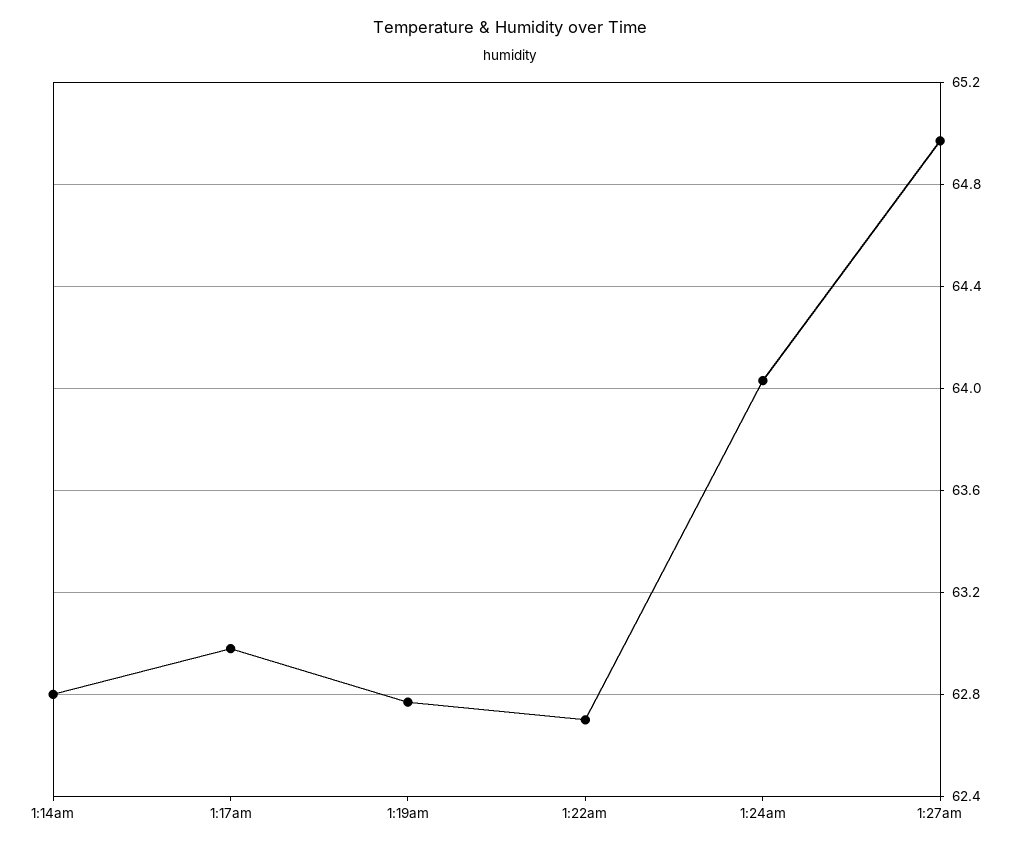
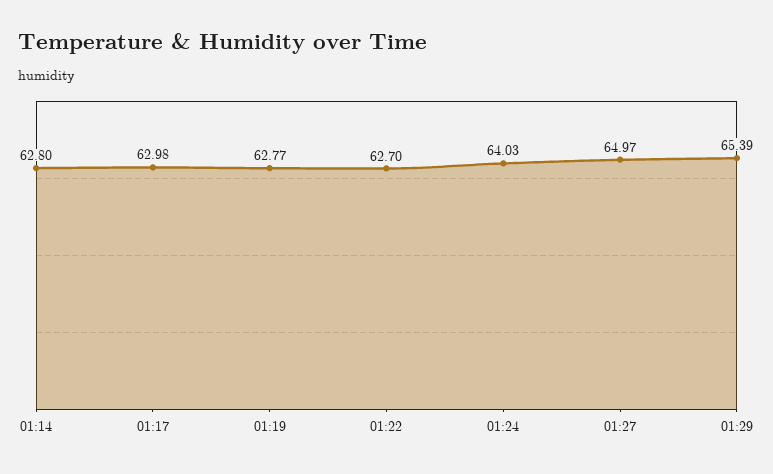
01:29: none -> 65.39

